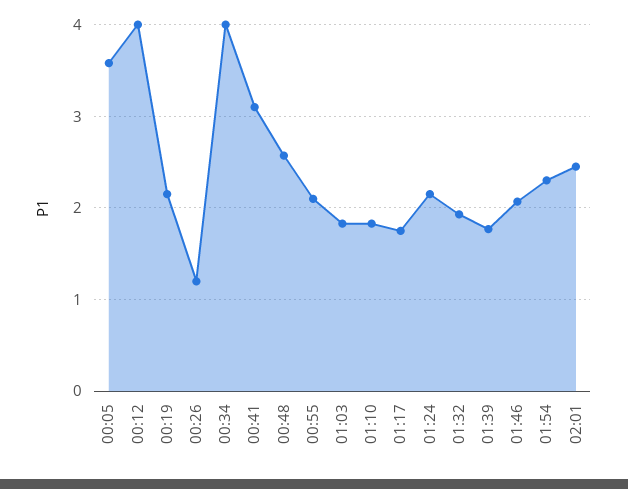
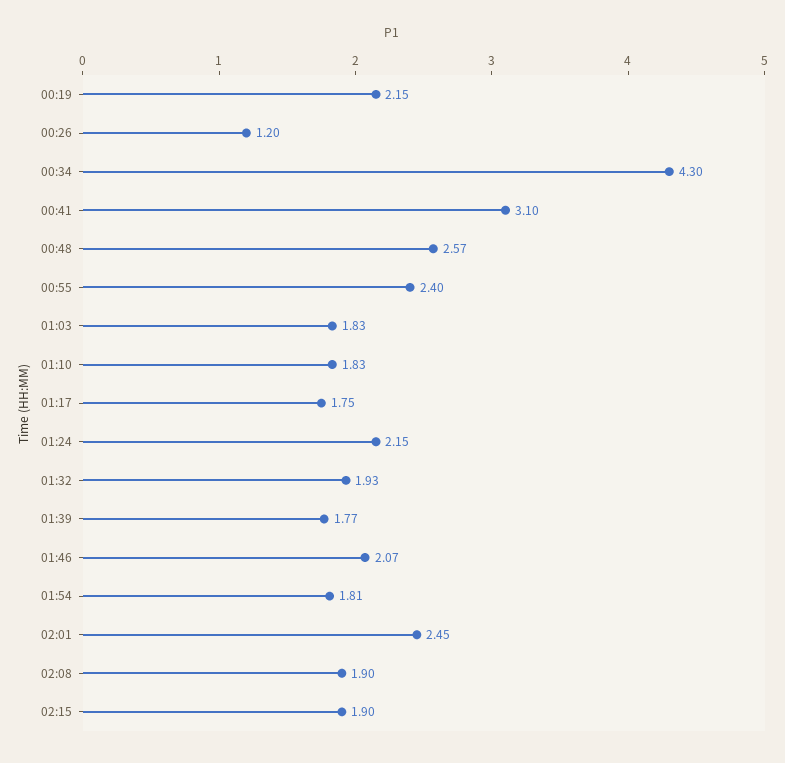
00:05: 3.6 -> none
00:12: 4 -> none
00:34: 4 -> 4.3
00:55: 2.1 -> 2.4
01:54: 2.3 -> 1.81
02:08: none -> 1.9
02:15: none -> 1.9

